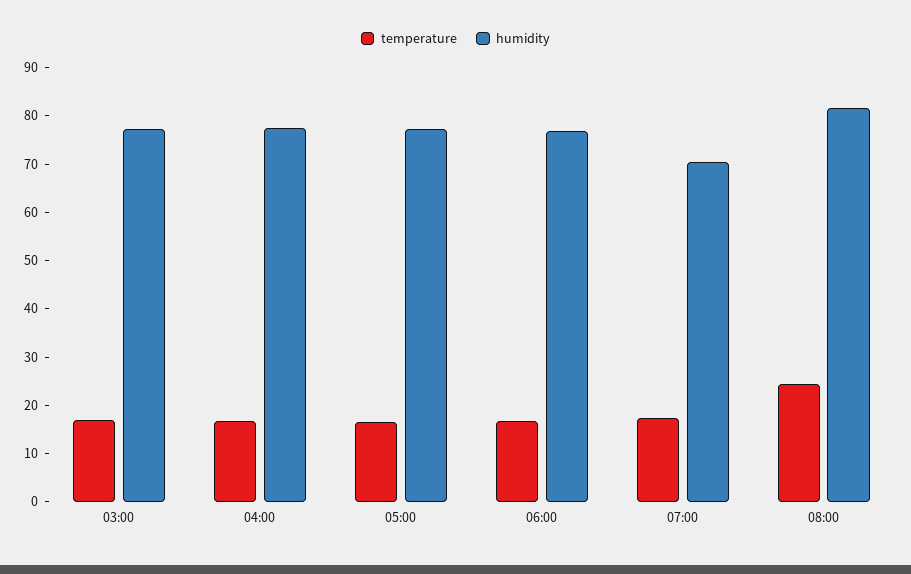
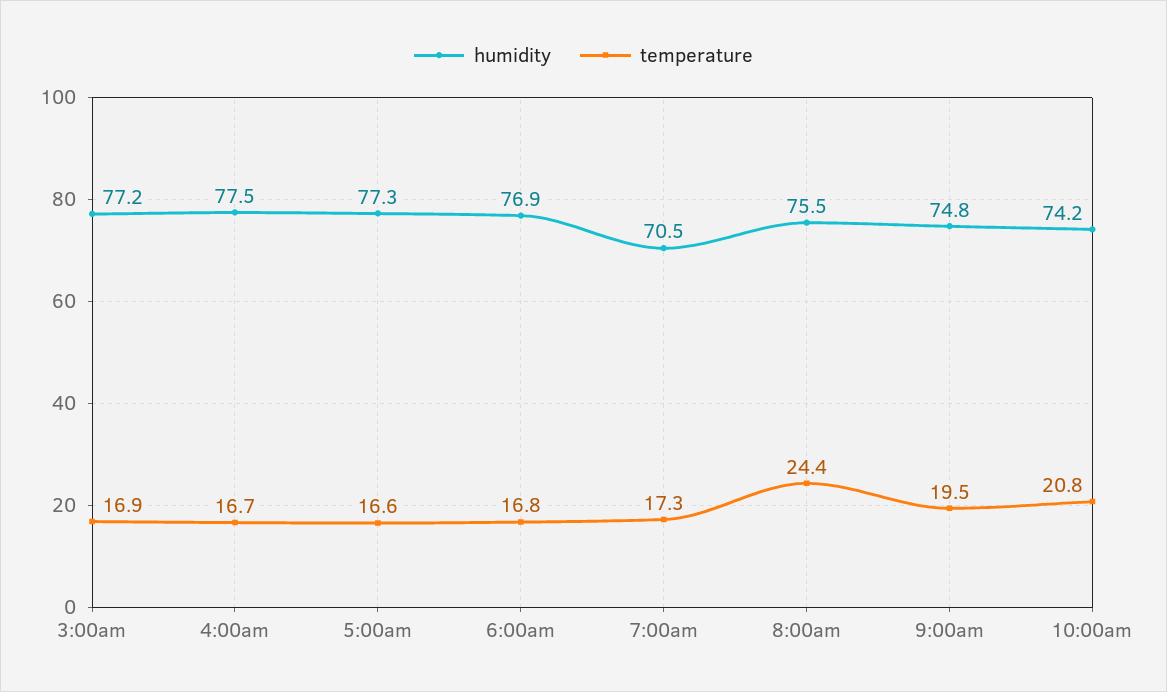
humidity, 08:00: 82 -> 75.5
humidity, 9:00am: none -> 74.8
temperature, 9:00am: none -> 19.5
humidity, 10:00am: none -> 74.2
temperature, 10:00am: none -> 20.8

